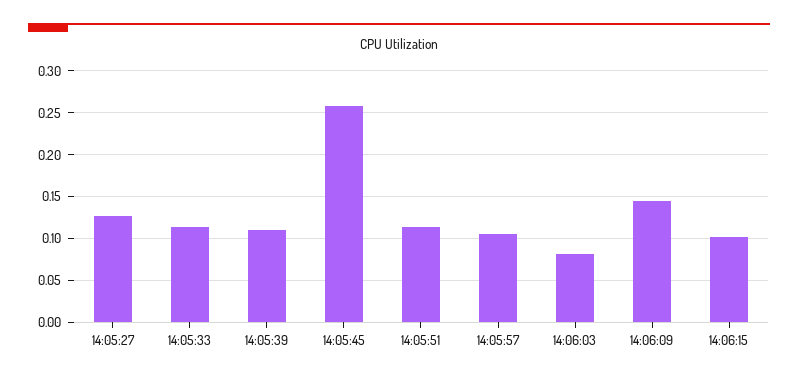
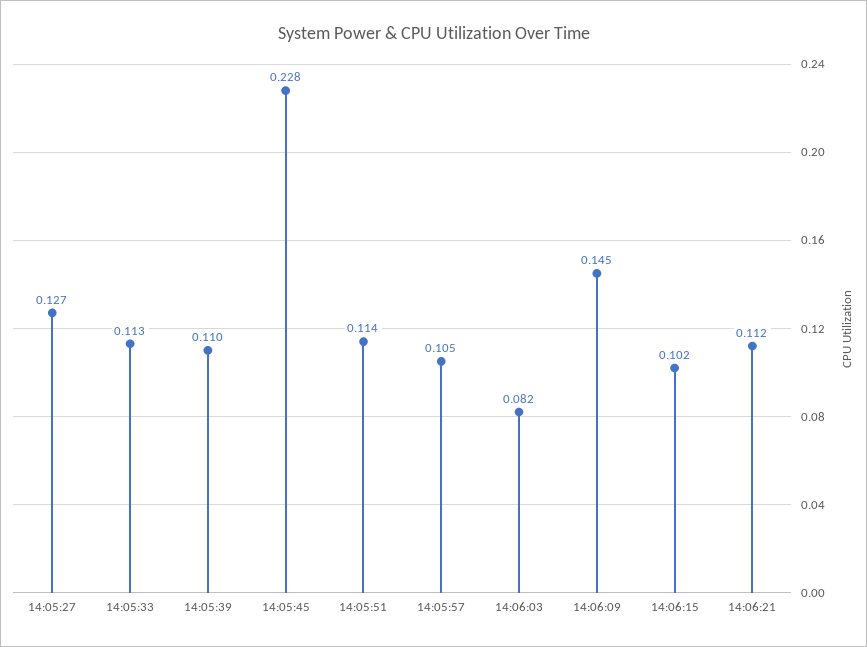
14:05:45: 0.26 -> 0.228
14:06:21: none -> 0.112

